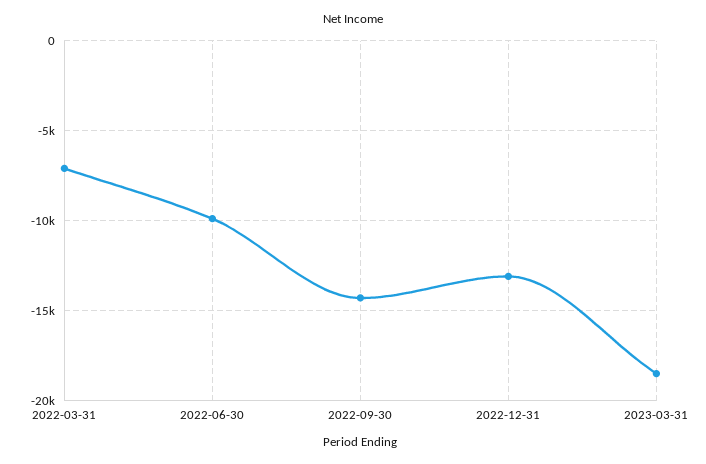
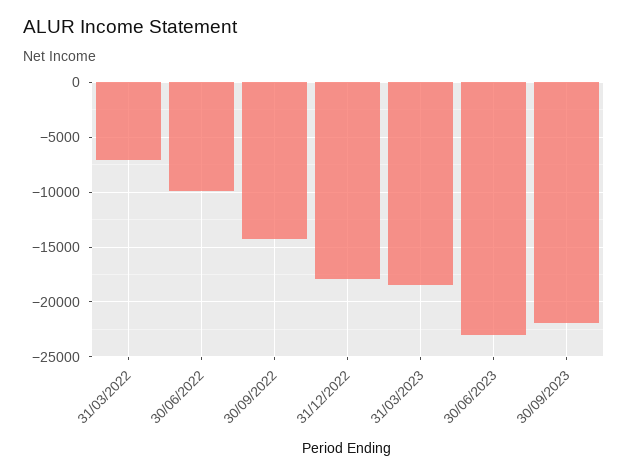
2022-12-31: -13000 -> -18000
30/06/2023: none -> -23000
30/09/2023: none -> -22000

